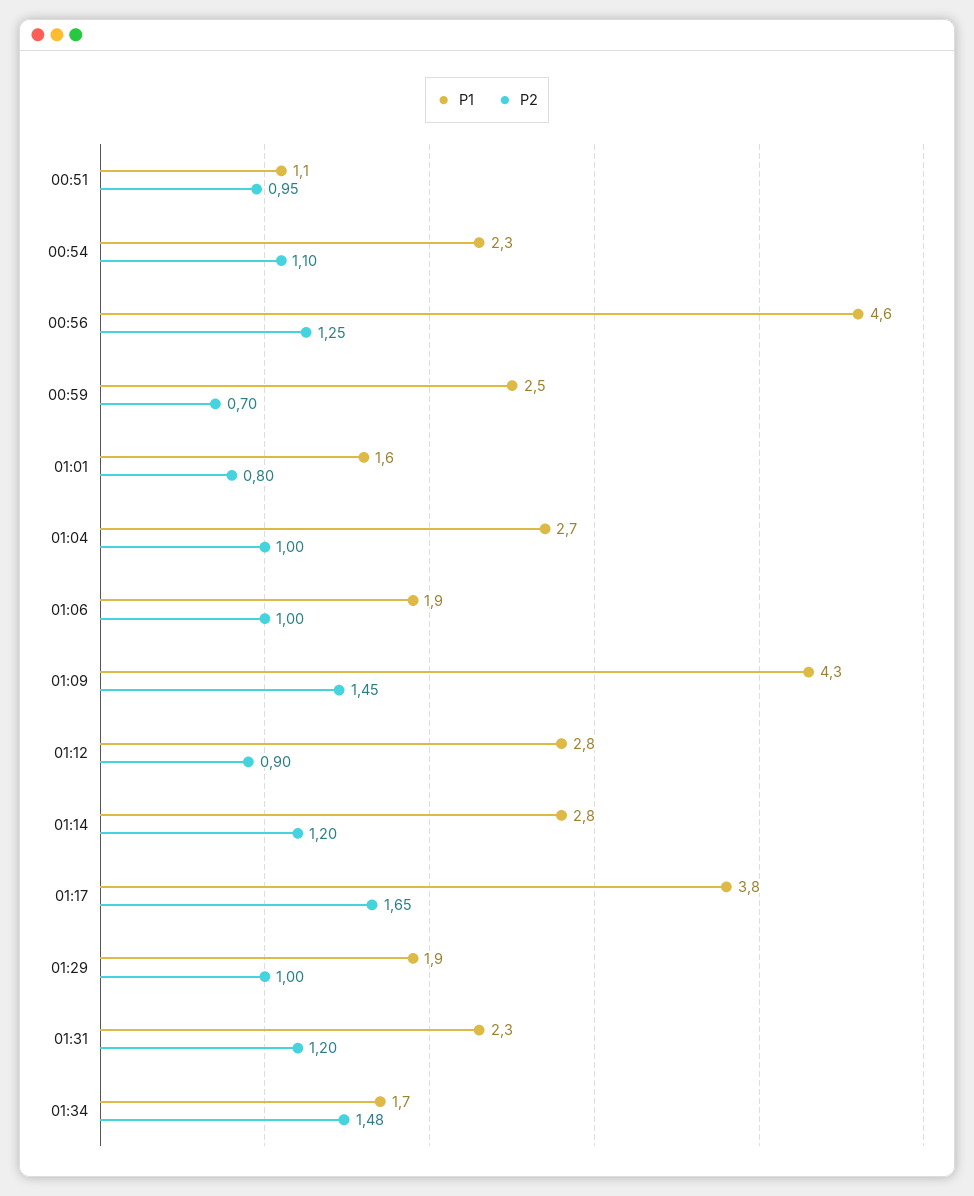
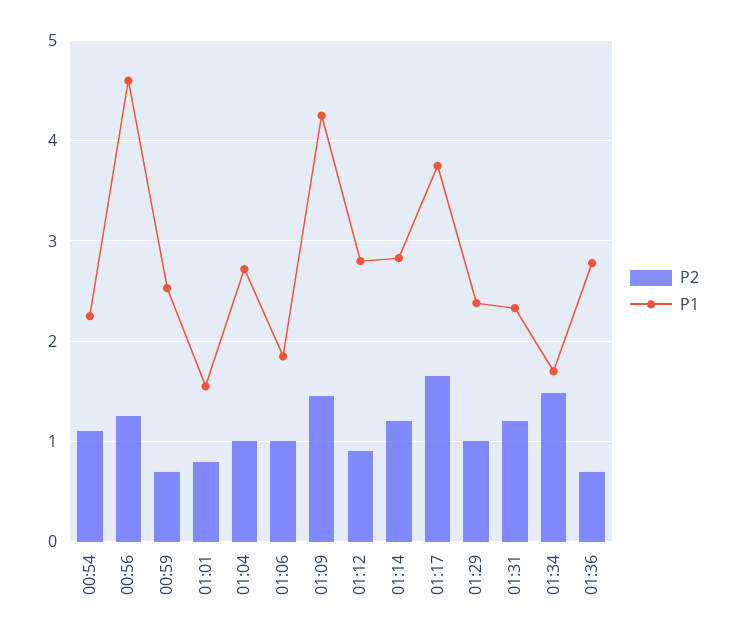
P1, 00:51: 1.1 -> none
P2, 00:51: 0.95 -> none
P1, 01:29: 1.9 -> 2.4
P2, 01:36: none -> 0.7
P1, 01:36: none -> 2.8

